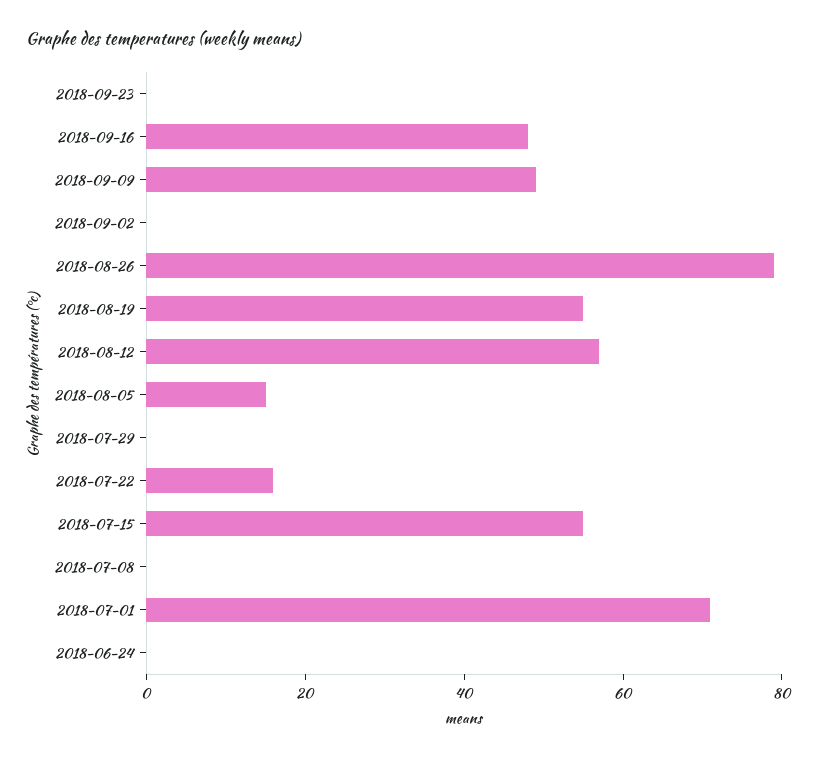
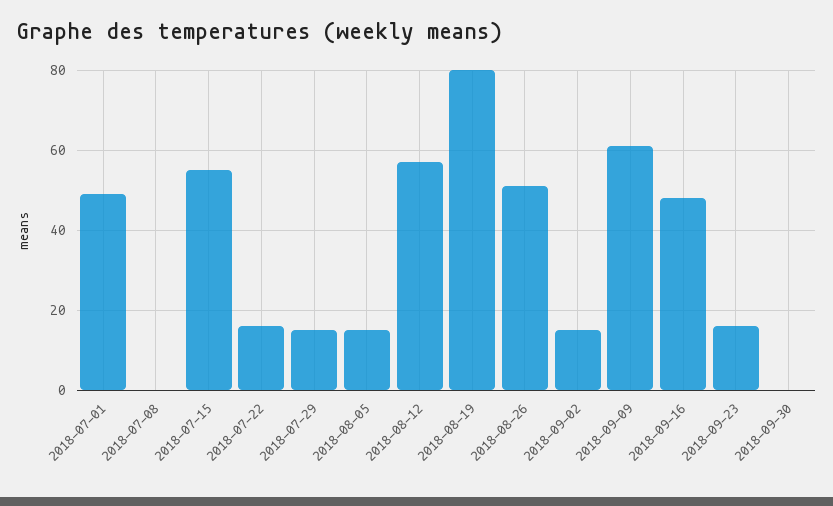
2018-09-23: 0 -> 15
2018-09-09: 50 -> 60
2018-09-02: 0 -> 15
2018-08-26: 80 -> 50
2018-08-19: 55 -> 80
2018-07-29: 0 -> 15
2018-07-01: 70 -> 50
2018-06-24: 0 -> none
2018-09-30: none -> 0

